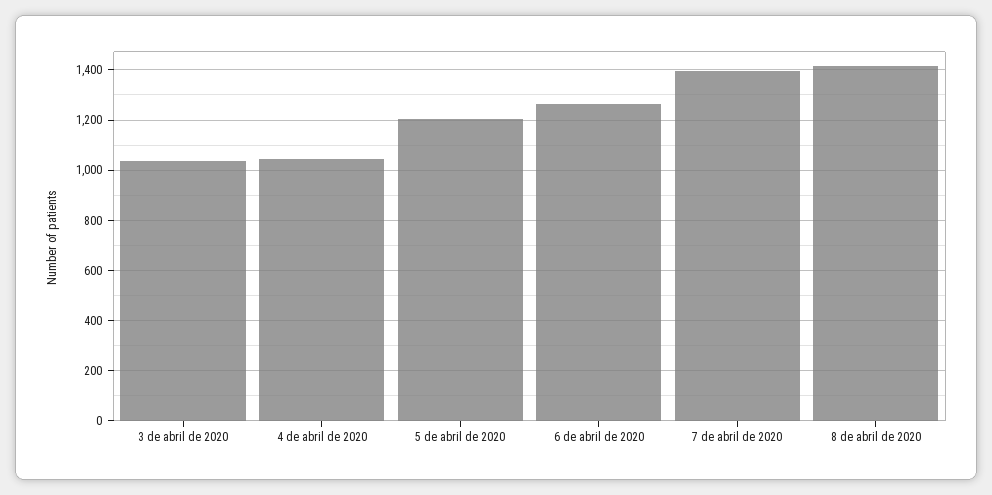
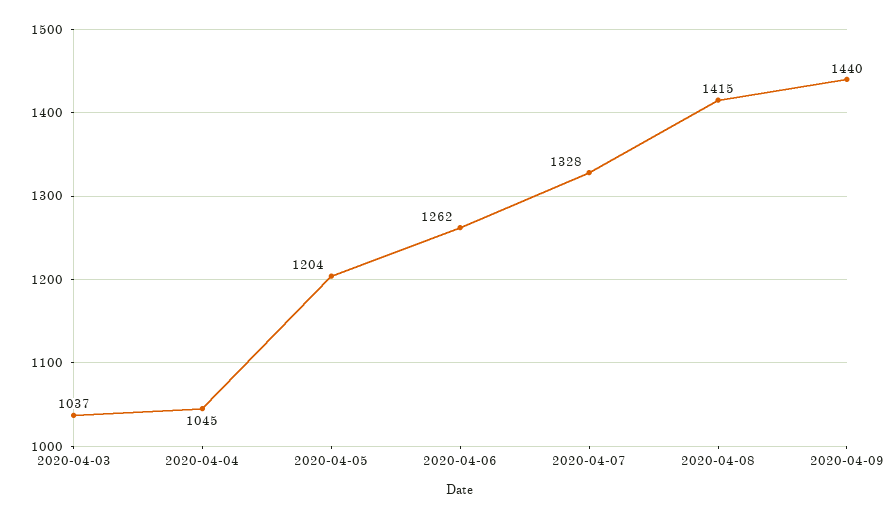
7 de abril de 2020: 1400 -> 1328
2020-04-09: none -> 1440

